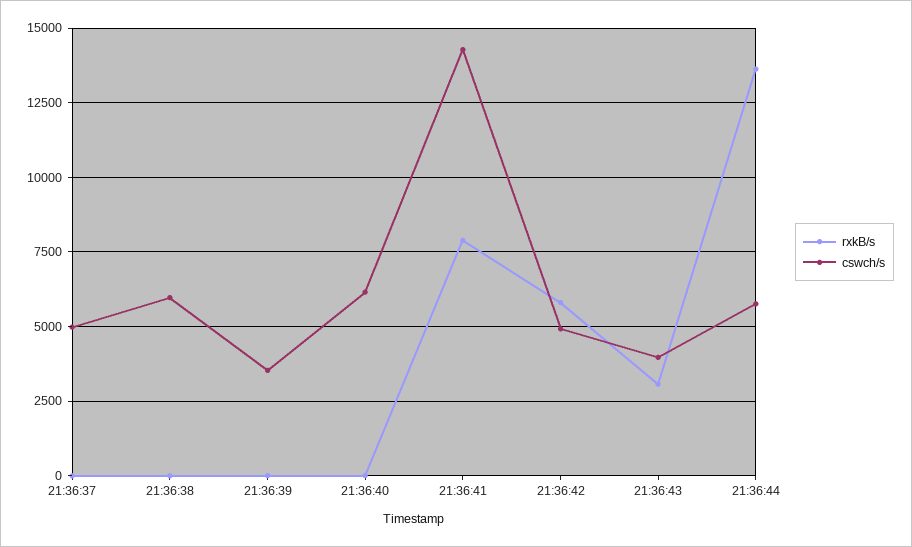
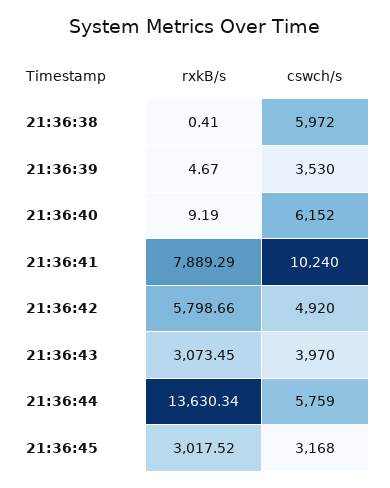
rxkB/s, 21:36:37: 0 -> none
cswch/s, 21:36:37: 5000 -> none
cswch/s, 21:36:41: 14250 -> 10240
rxkB/s, 21:36:45: none -> 3017.52
cswch/s, 21:36:45: none -> 3168

